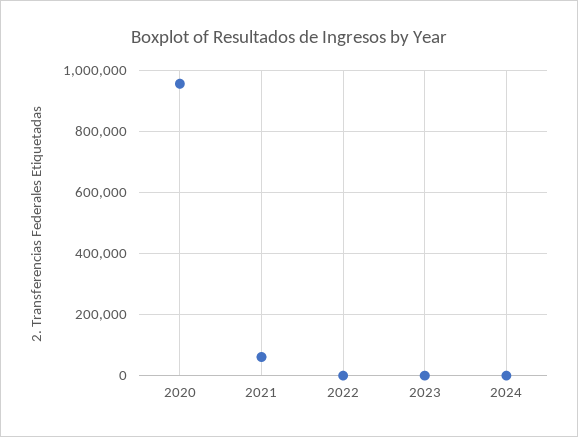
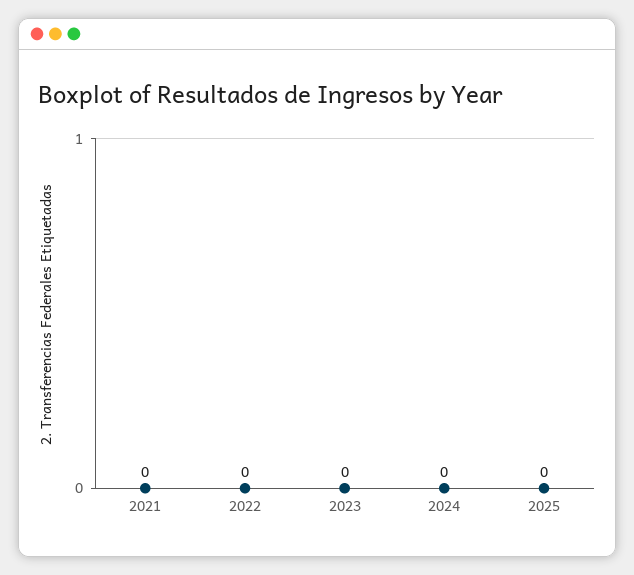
2020: 960000 -> none
2021: 60000 -> 0
2025: none -> 0

